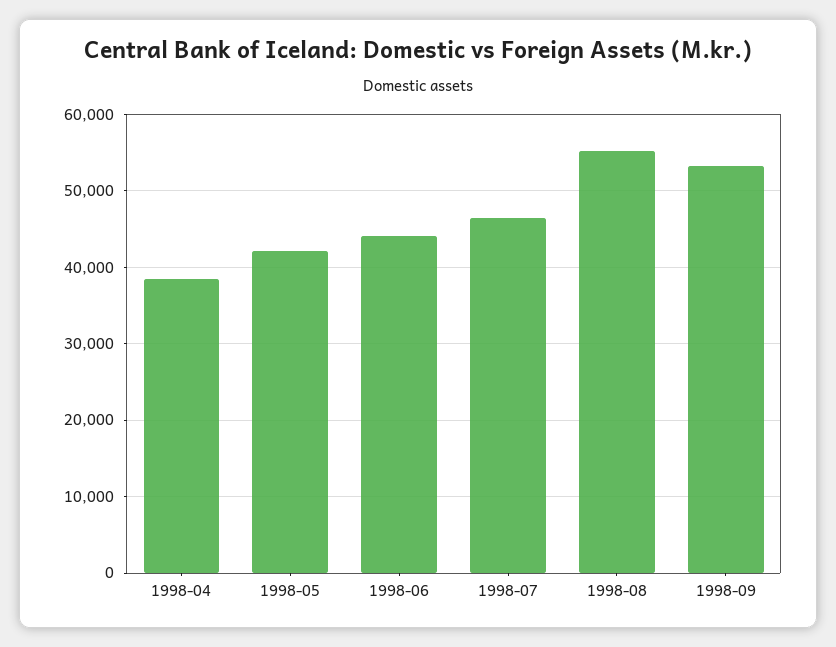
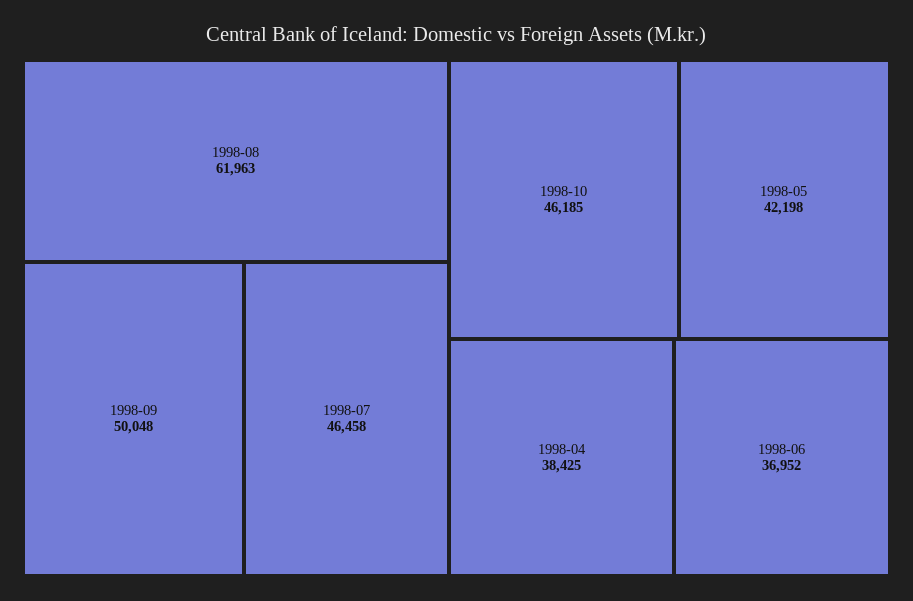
1998-06: 44000 -> 36952
1998-08: 55000 -> 61963
1998-09: 53000 -> 50048
1998-10: none -> 46185

